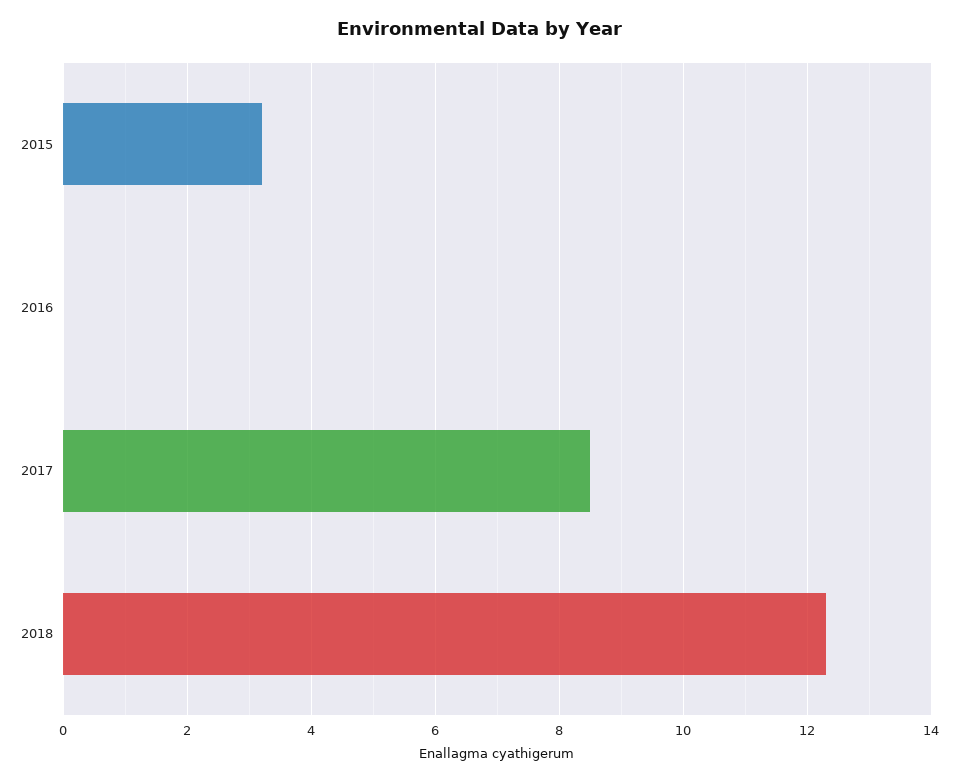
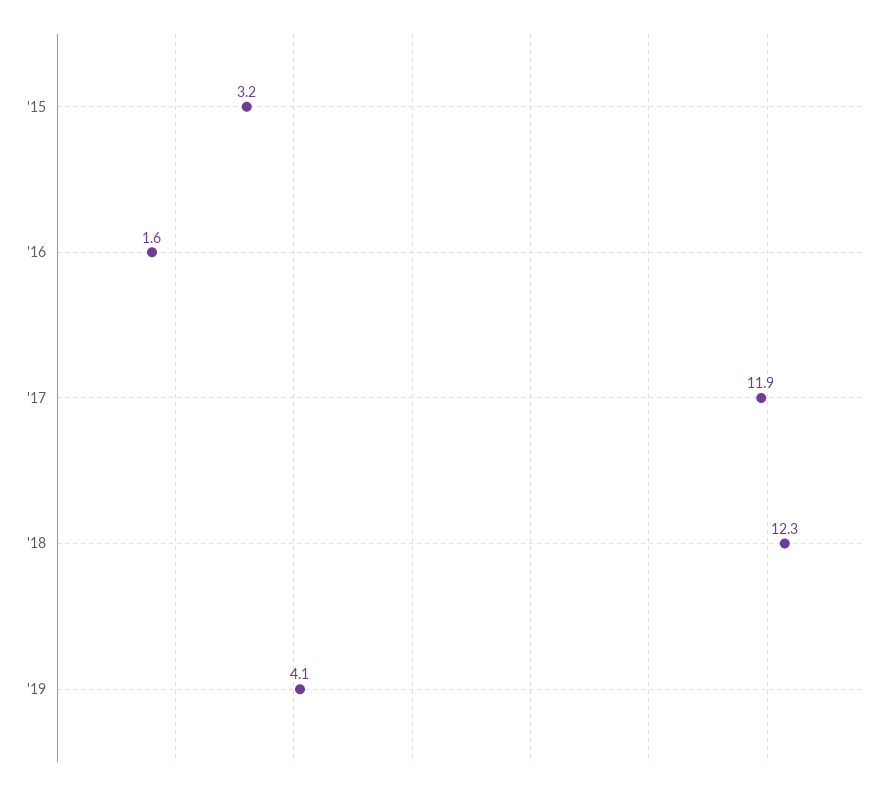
2016: 0 -> 1.6
2017: 8.5 -> 11.9
'19: none -> 4.1

